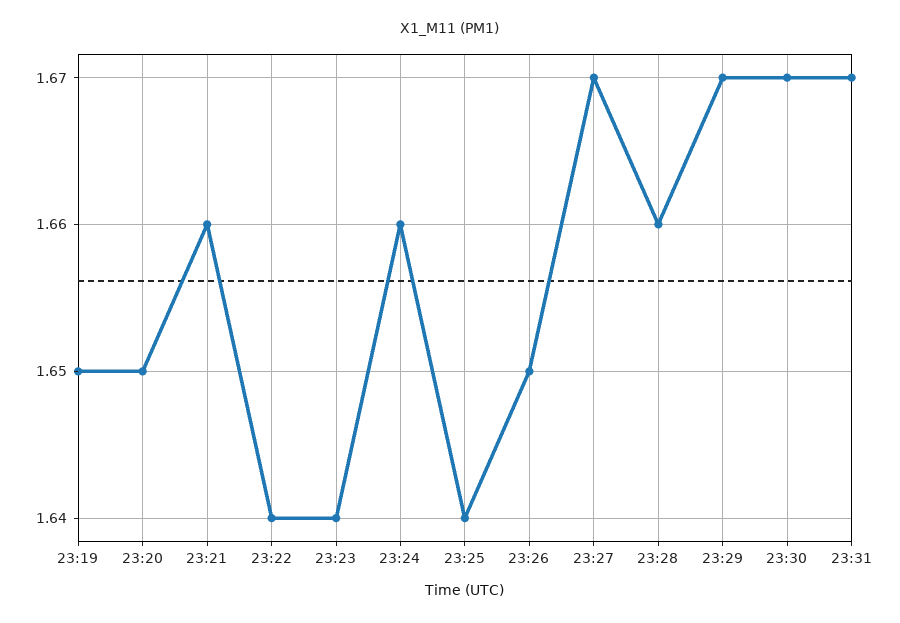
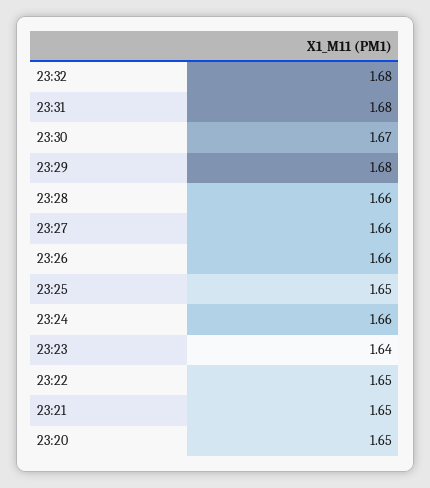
23:19: 1.65 -> none
23:21: 1.66 -> 1.65
23:22: 1.64 -> 1.65
23:25: 1.64 -> 1.65
23:26: 1.65 -> 1.66
23:27: 1.67 -> 1.66
23:29: 1.67 -> 1.68
23:31: 1.67 -> 1.68
23:32: none -> 1.68

